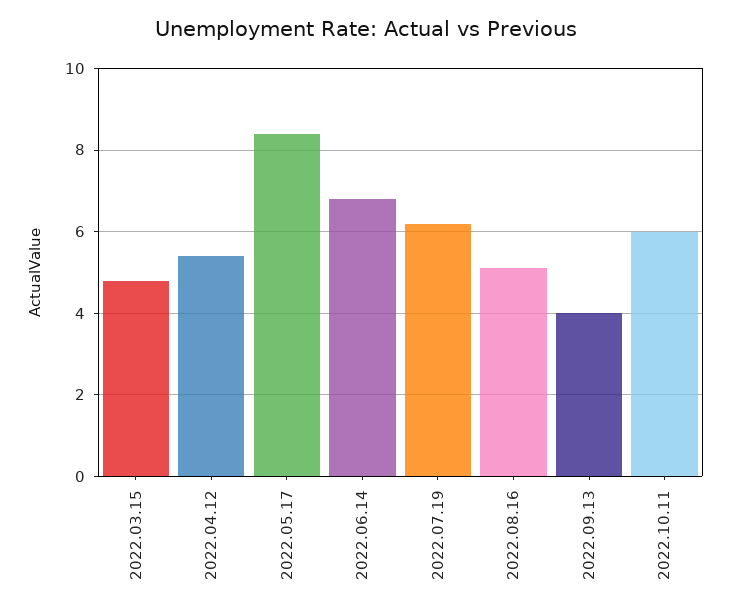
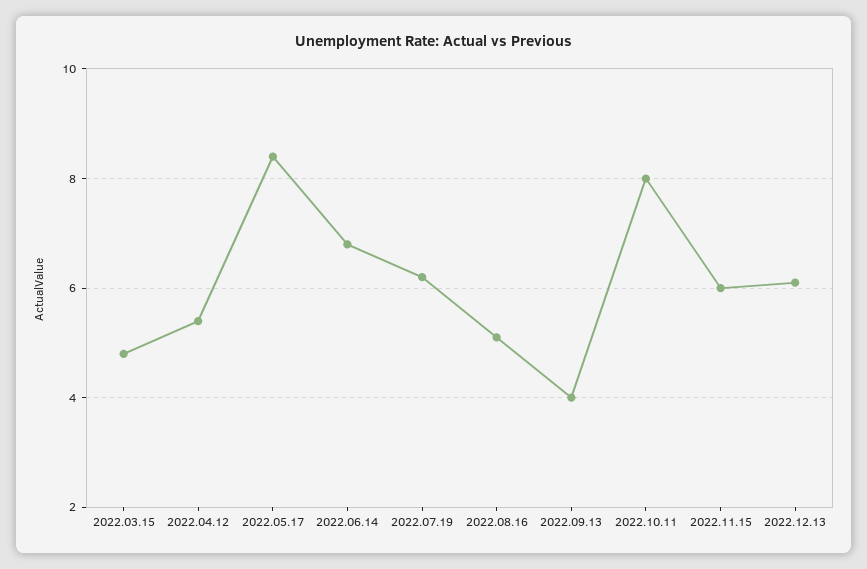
2022.10.11: 6 -> 8
2022.11.15: none -> 6
2022.12.13: none -> 6

